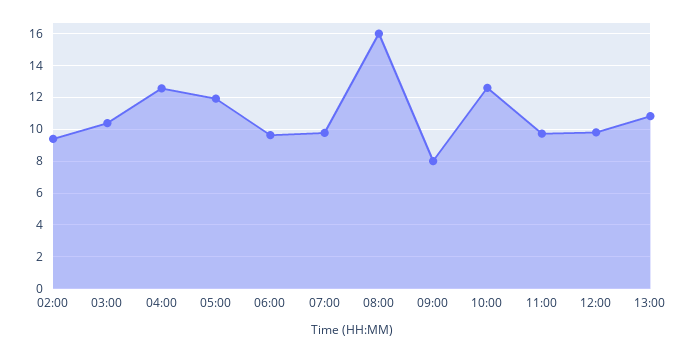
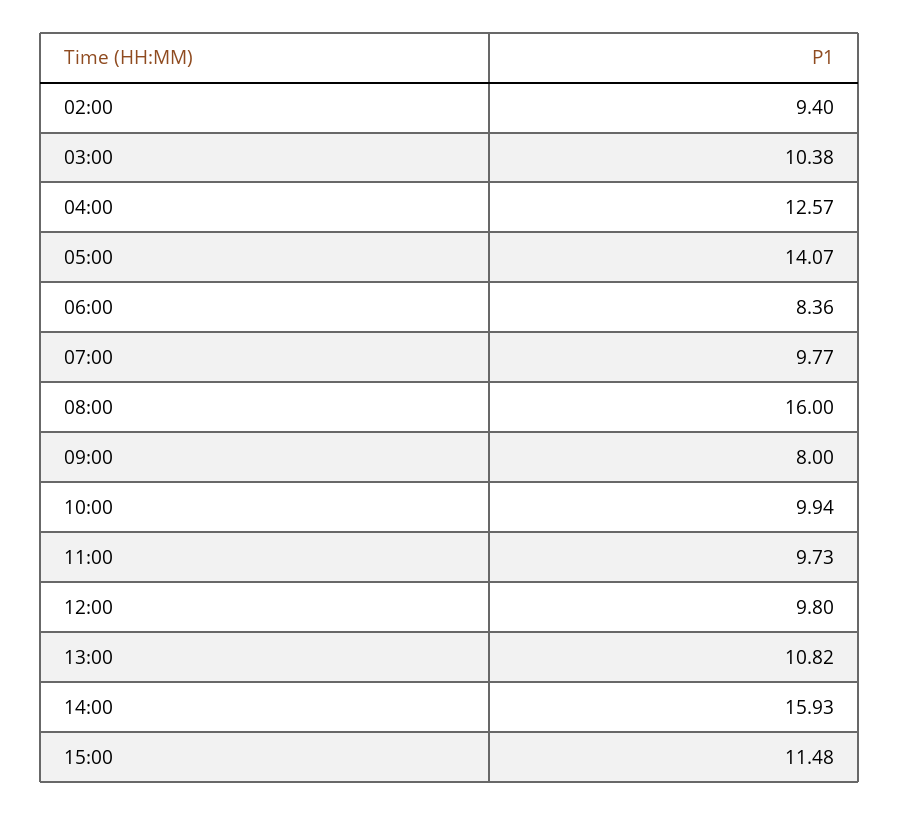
05:00: 12 -> 14.07
06:00: 9.5 -> 8.36
10:00: 12.5 -> 9.94
14:00: none -> 15.93
15:00: none -> 11.48

